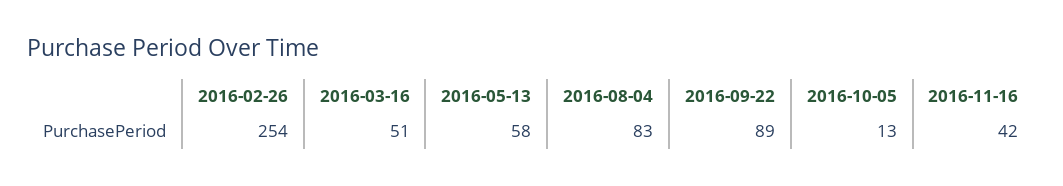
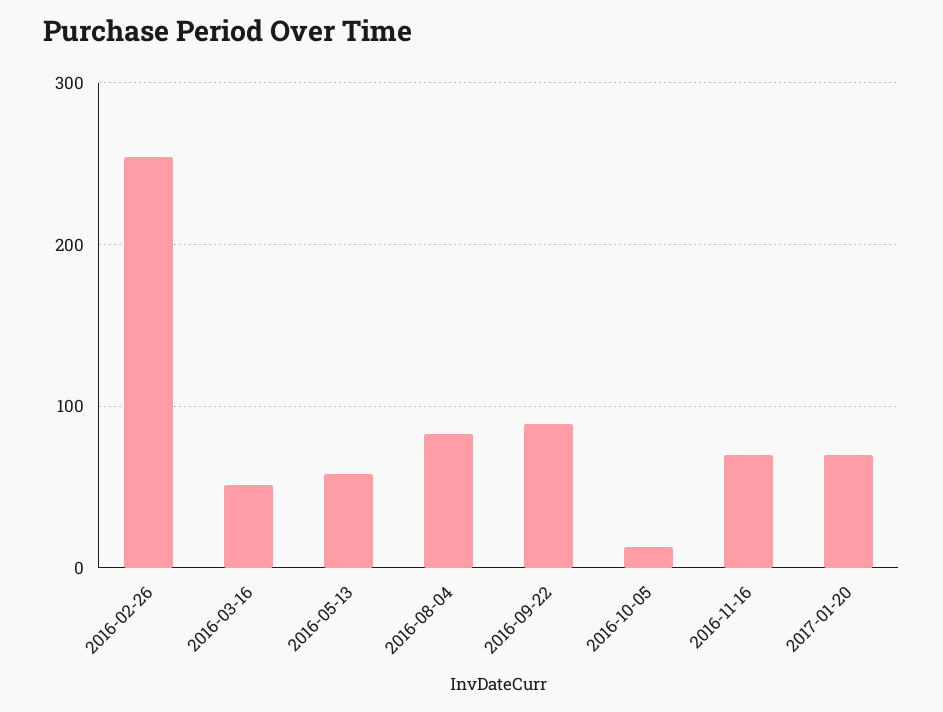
2016-11-16: 42 -> 70
2017-01-20: none -> 70

